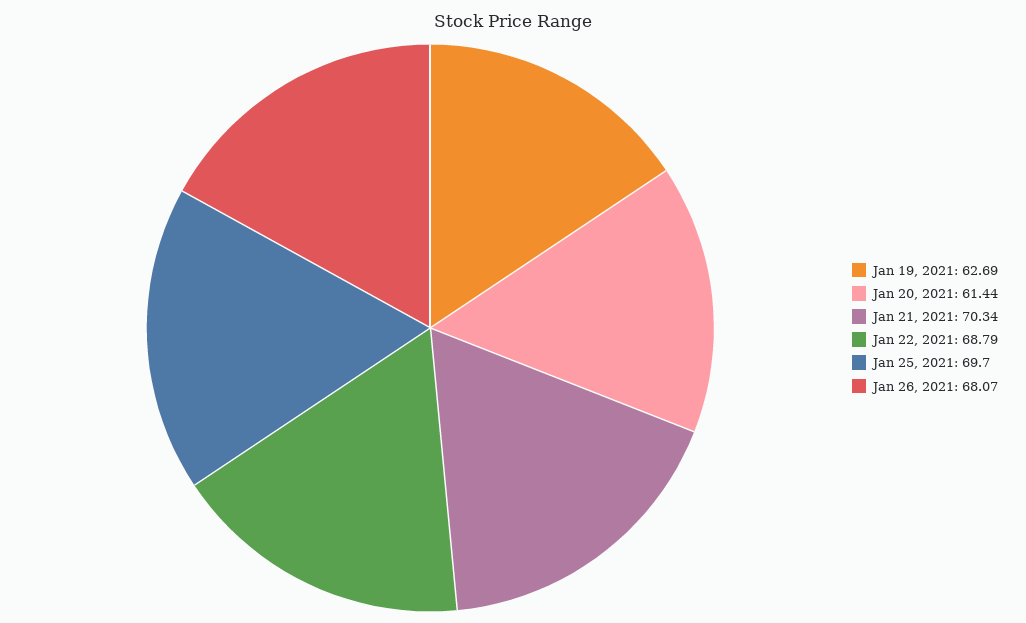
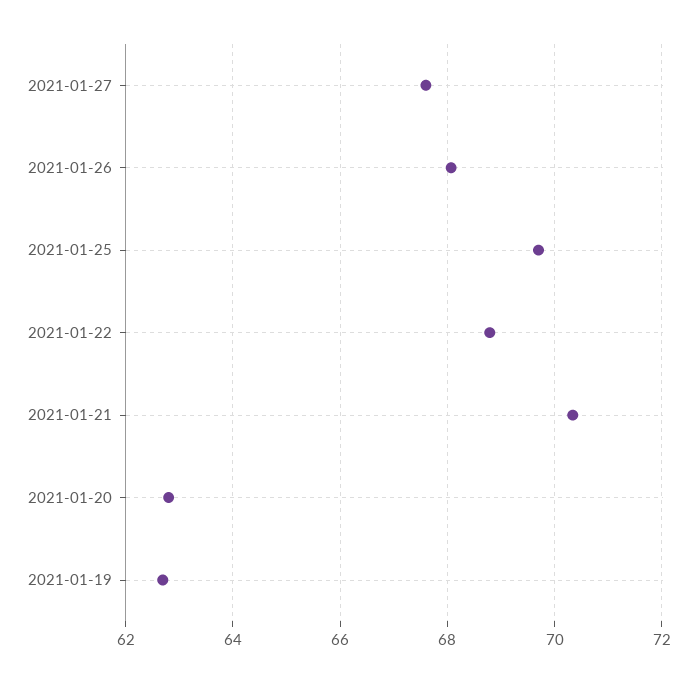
Jan 20, 2021: 61.44 -> 62.8
2021-01-27: none -> 67.6

